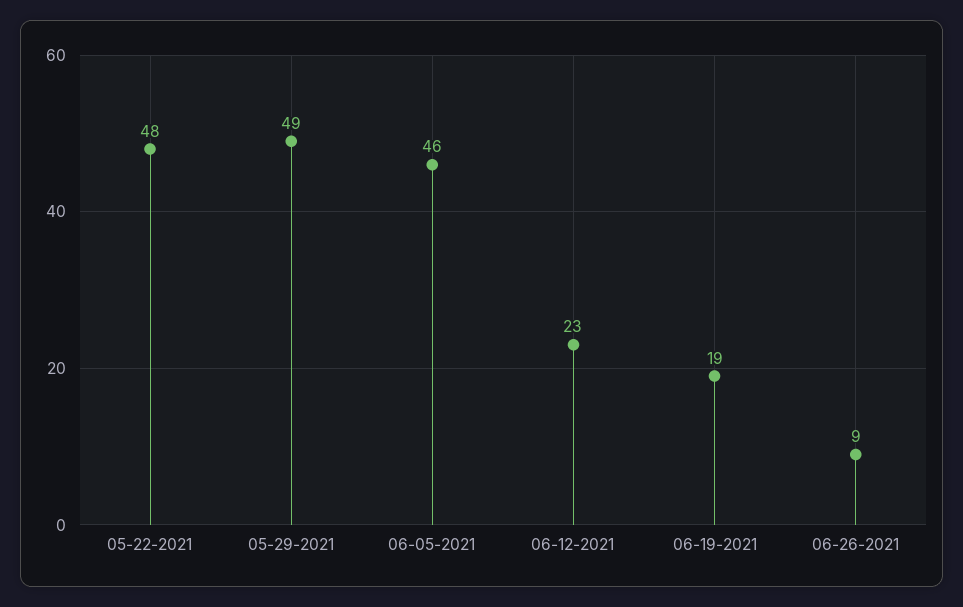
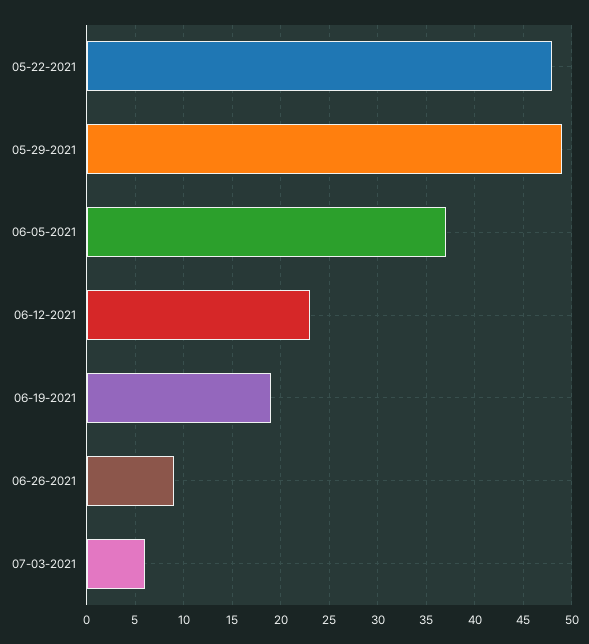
06-05-2021: 46 -> 37
07-03-2021: none -> 6

